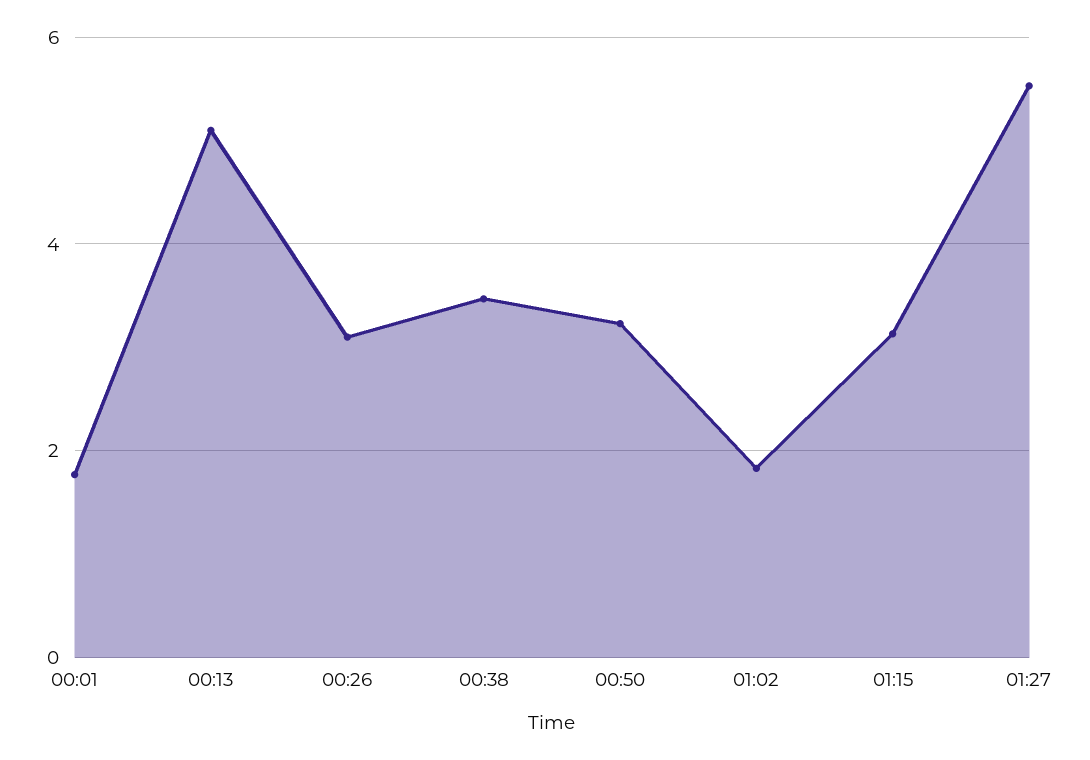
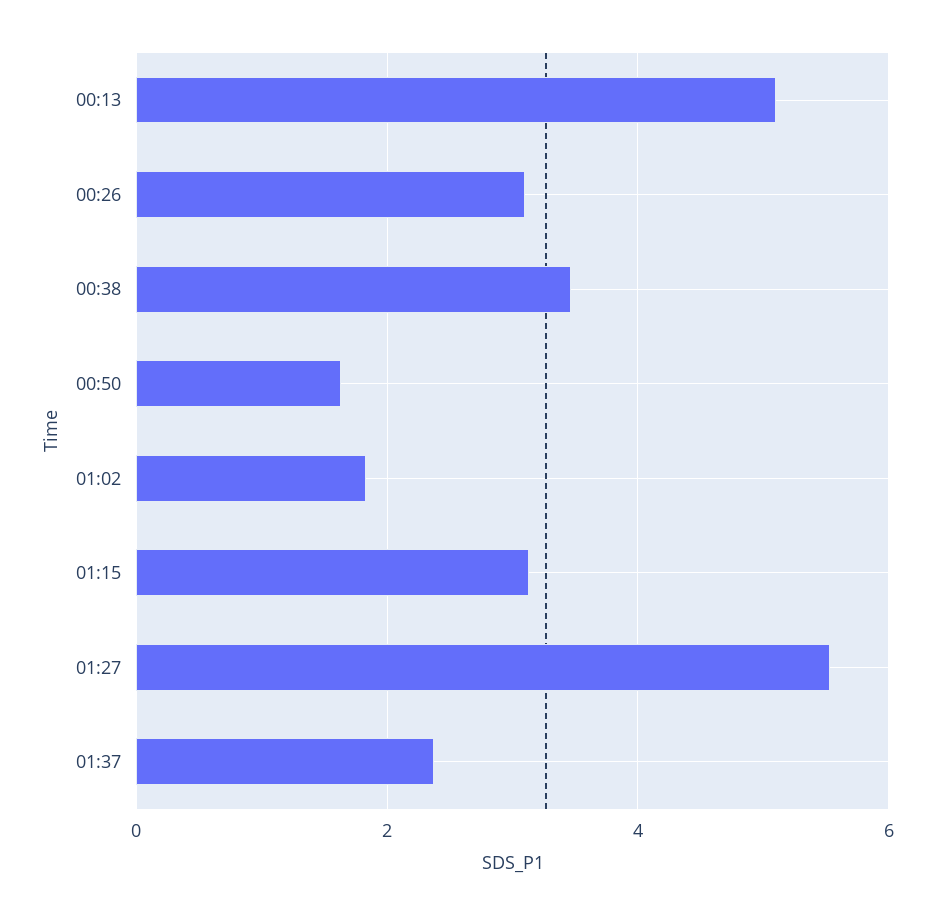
00:01: 1.8 -> none
00:50: 3.2 -> 1.6
01:37: none -> 2.4

